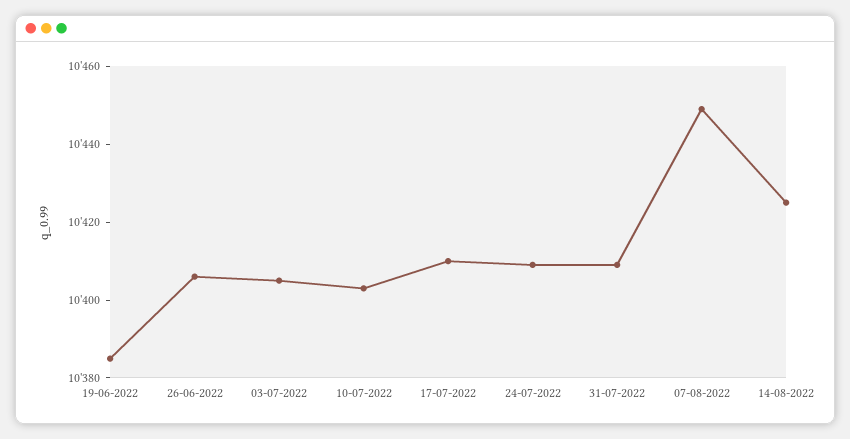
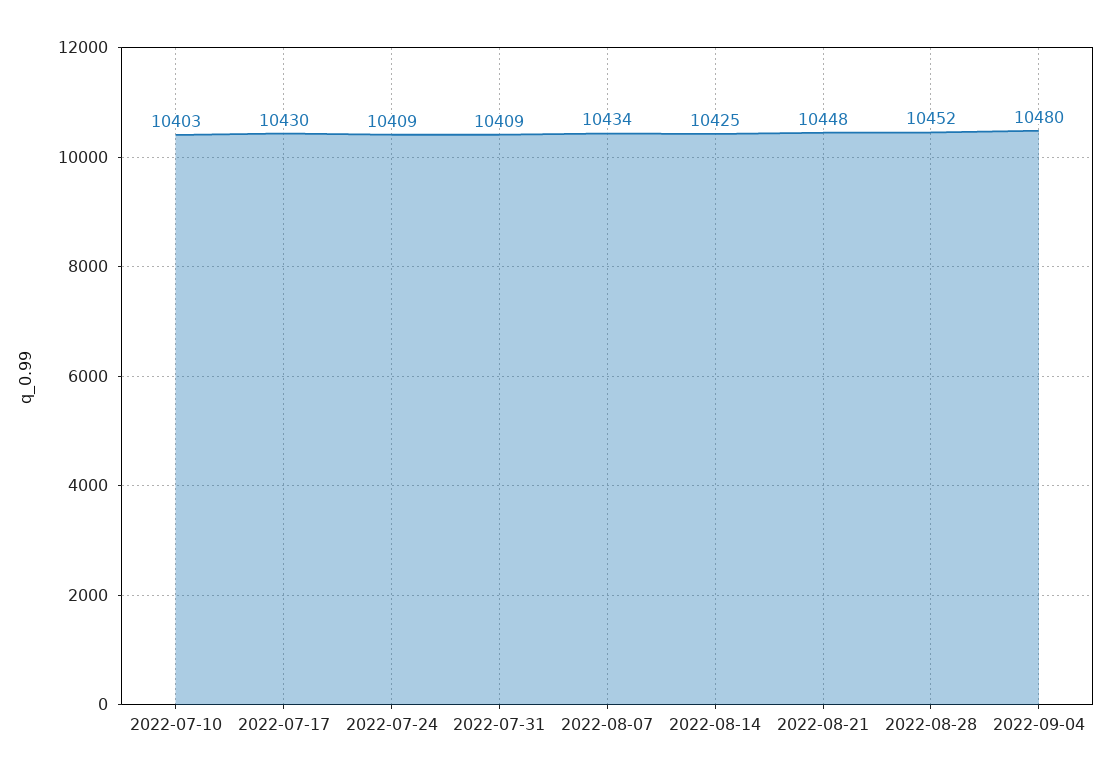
19-06-2022: 10385 -> none
26-06-2022: 10405 -> none
03-07-2022: 10405 -> none
17-07-2022: 10410 -> 10430
07-08-2022: 10450 -> 10434
2022-08-21: none -> 10448
2022-08-28: none -> 10452
2022-09-04: none -> 10480

